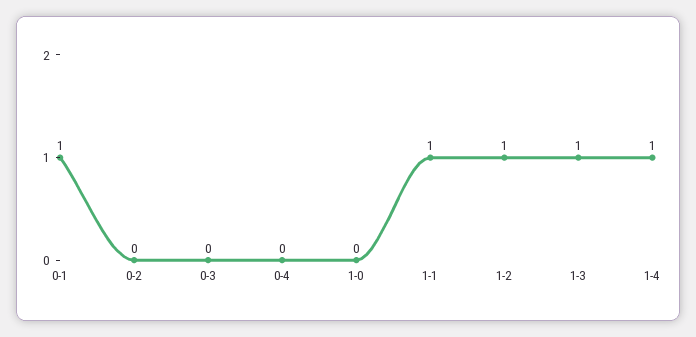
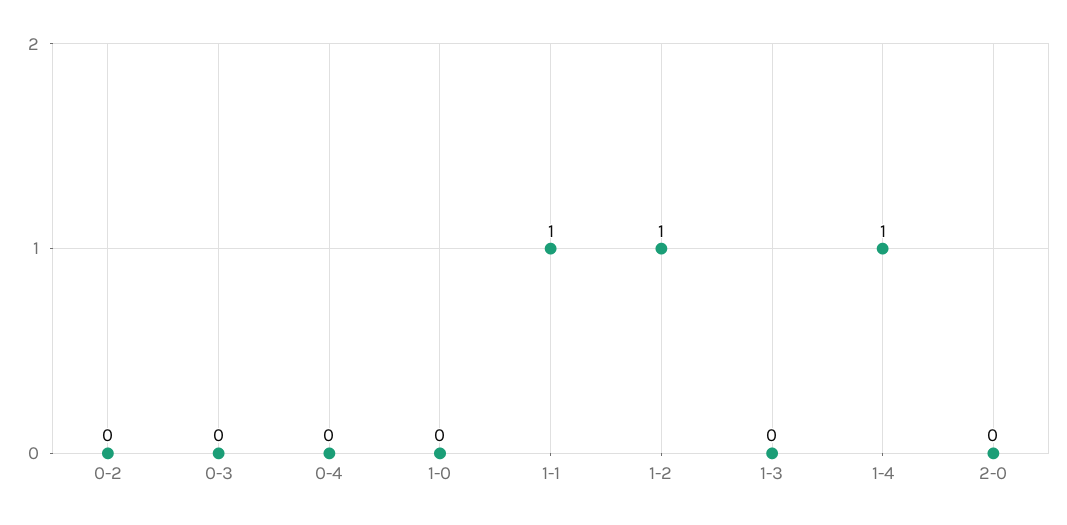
0-1: 1 -> none
1-3: 1 -> 0
2-0: none -> 0

